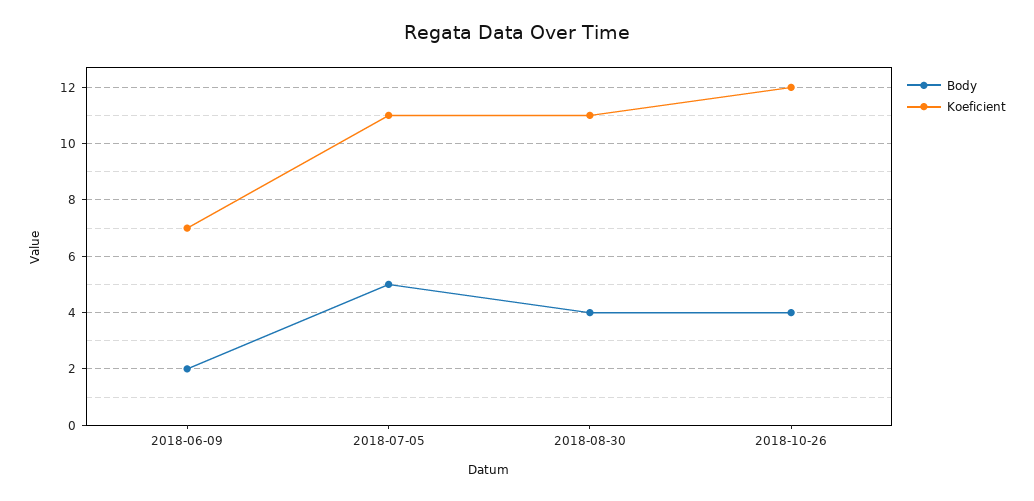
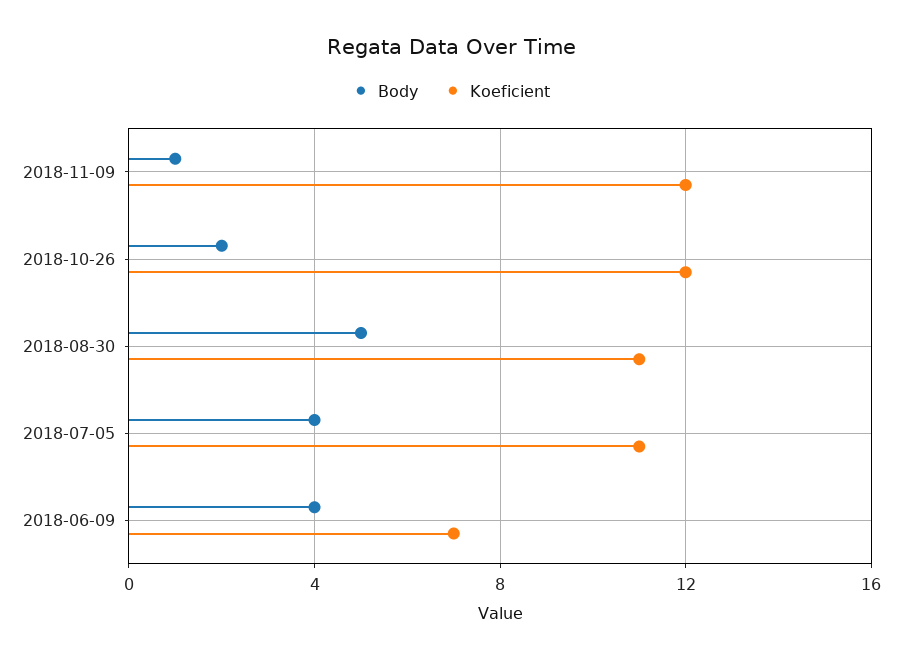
Body, 2018-06-09: 2 -> 4
Body, 2018-07-05: 5 -> 4
Body, 2018-08-30: 4 -> 5
Body, 2018-10-26: 4 -> 2
Body, 2018-11-09: none -> 1
Koeficient, 2018-11-09: none -> 12

